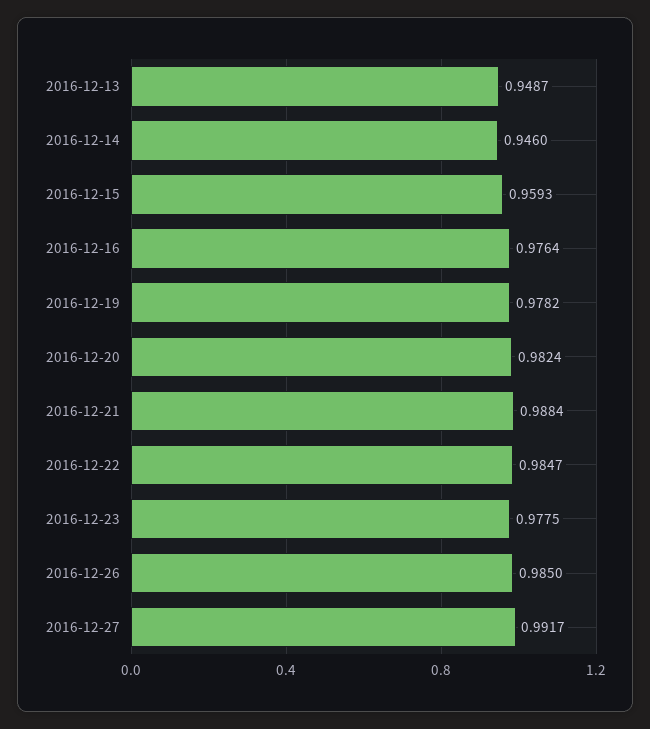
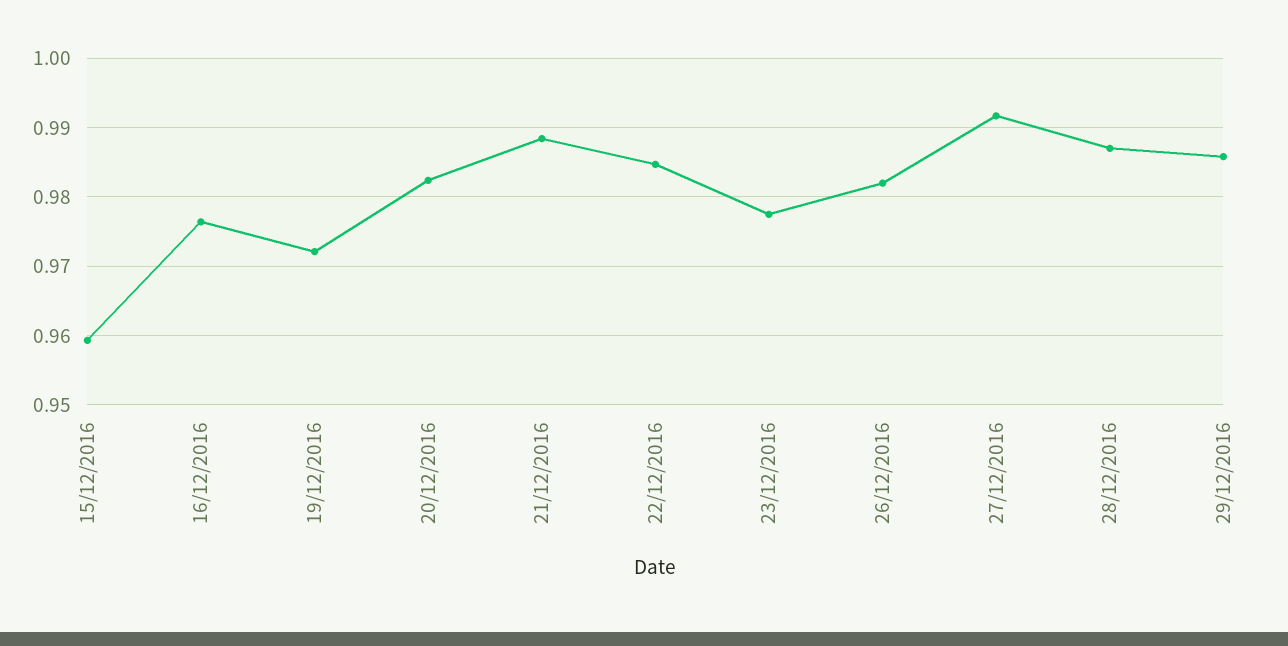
2016-12-13: 0.9487 -> none
2016-12-14: 0.946 -> none
2016-12-19: 0.9782 -> 0.972
2016-12-26: 0.985 -> 0.982
28/12/2016: none -> 0.987
29/12/2016: none -> 0.986

